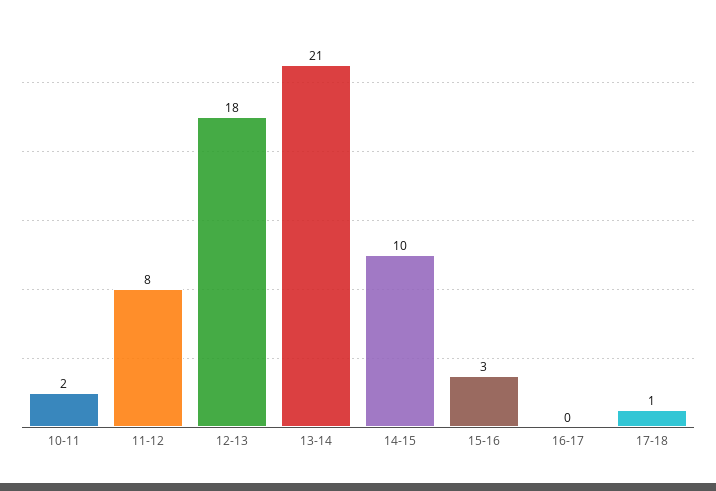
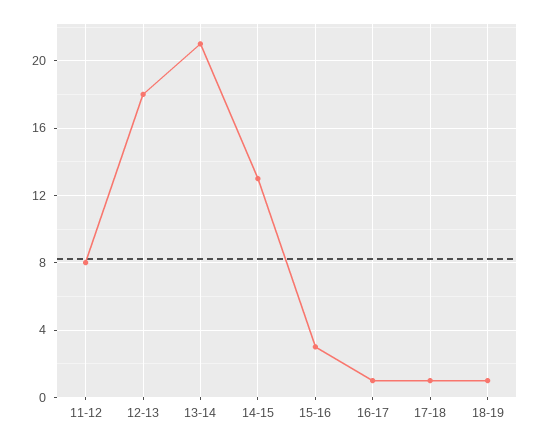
10-11: 2 -> none
14-15: 10 -> 13
16-17: 0 -> 1
18-19: none -> 1

